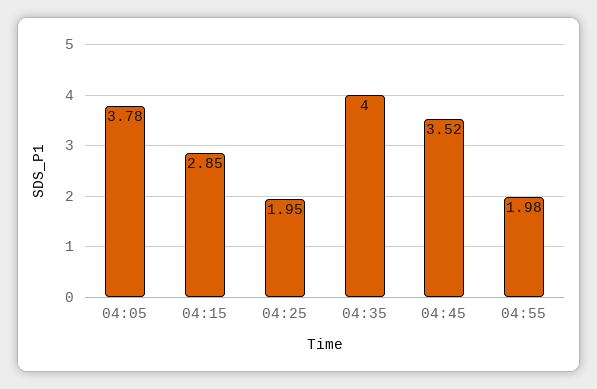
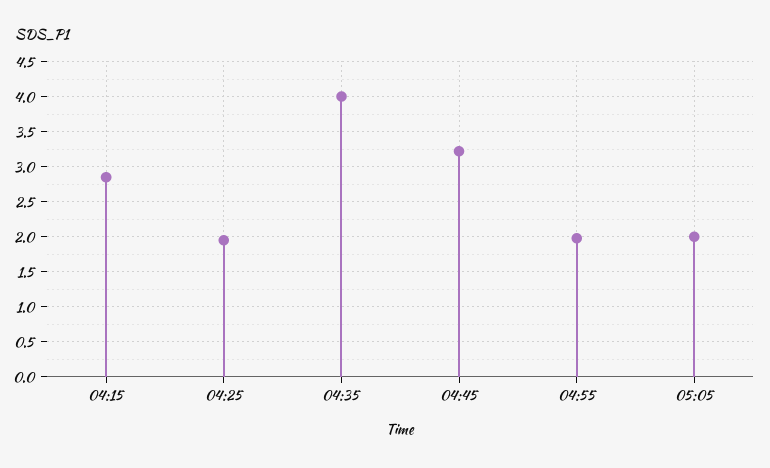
04:05: 3.78 -> none
04:45: 3.52 -> 3.2
05:05: none -> 2

